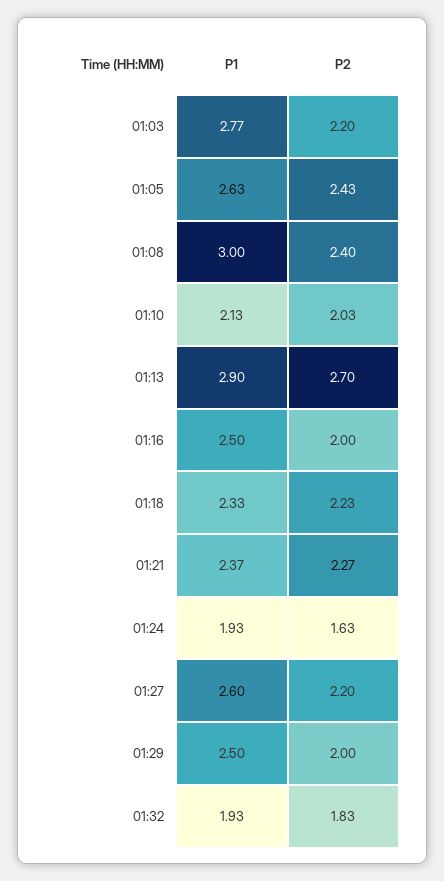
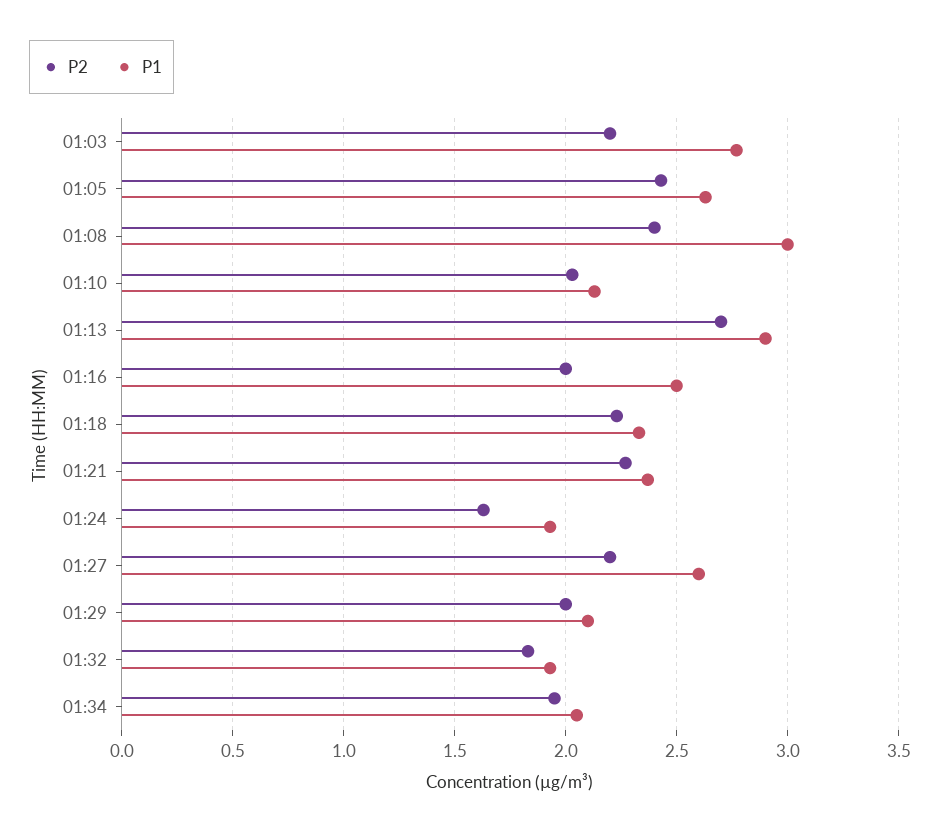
P1, 01:29: 2.5 -> 2.1
P2, 01:34: none -> 1.95
P1, 01:34: none -> 2.05

